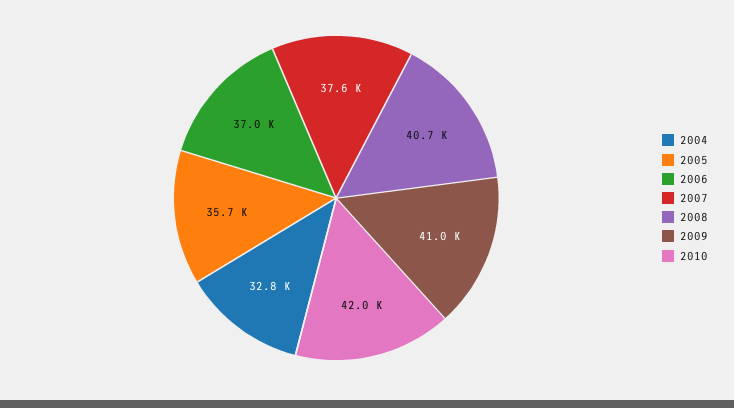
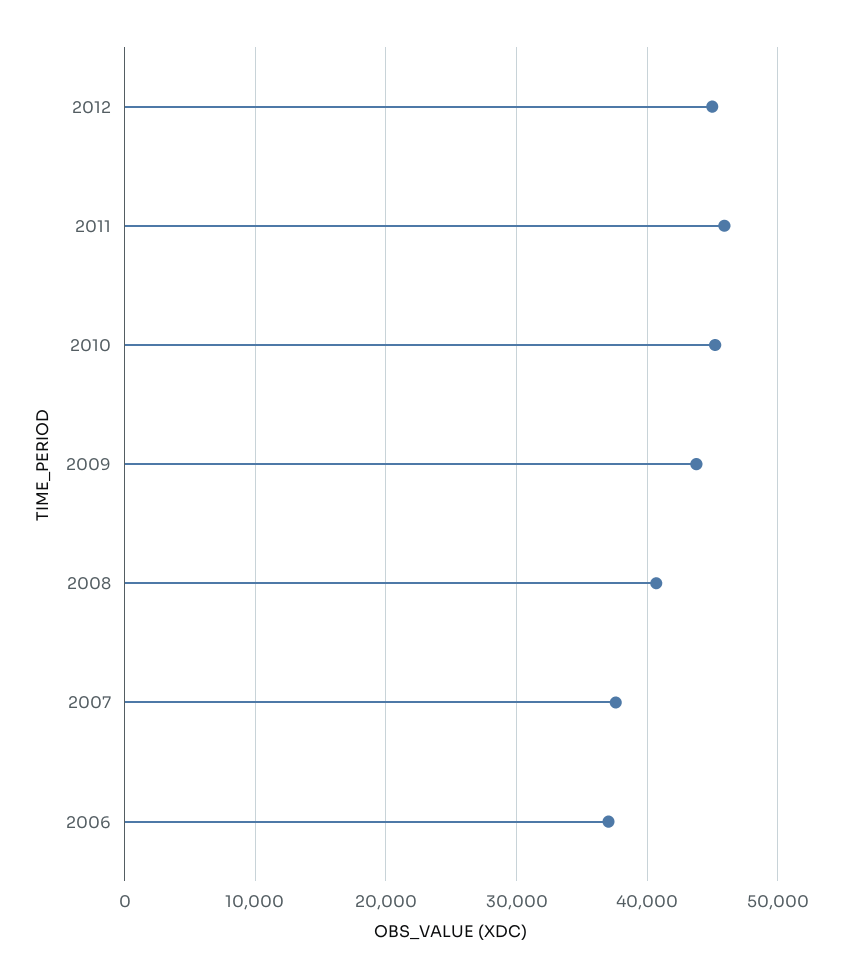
2004: 32800 -> none
2005: 35700 -> none
2009: 41000 -> 44000
2010: 42000 -> 45000
2012: none -> 45000
2011: none -> 46000

